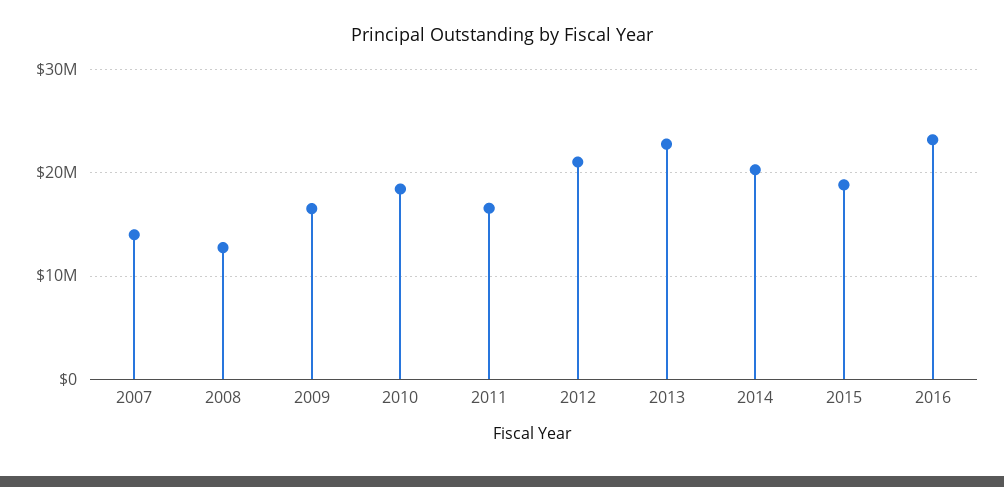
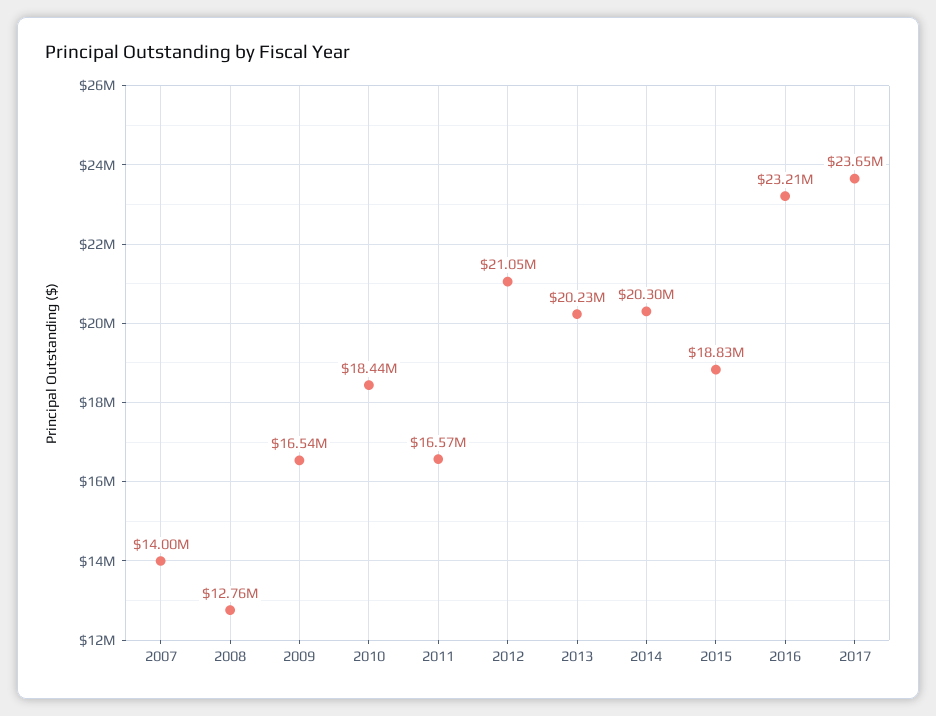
2013: 23000000 -> 20230000
2017: none -> 23650000

